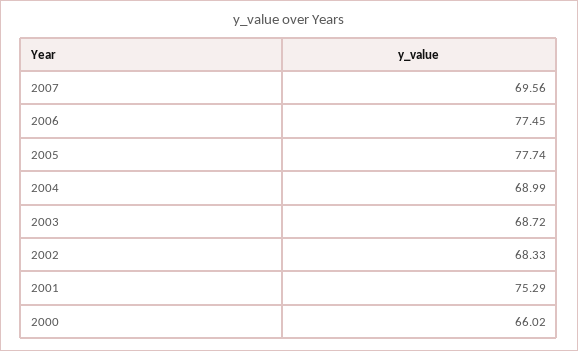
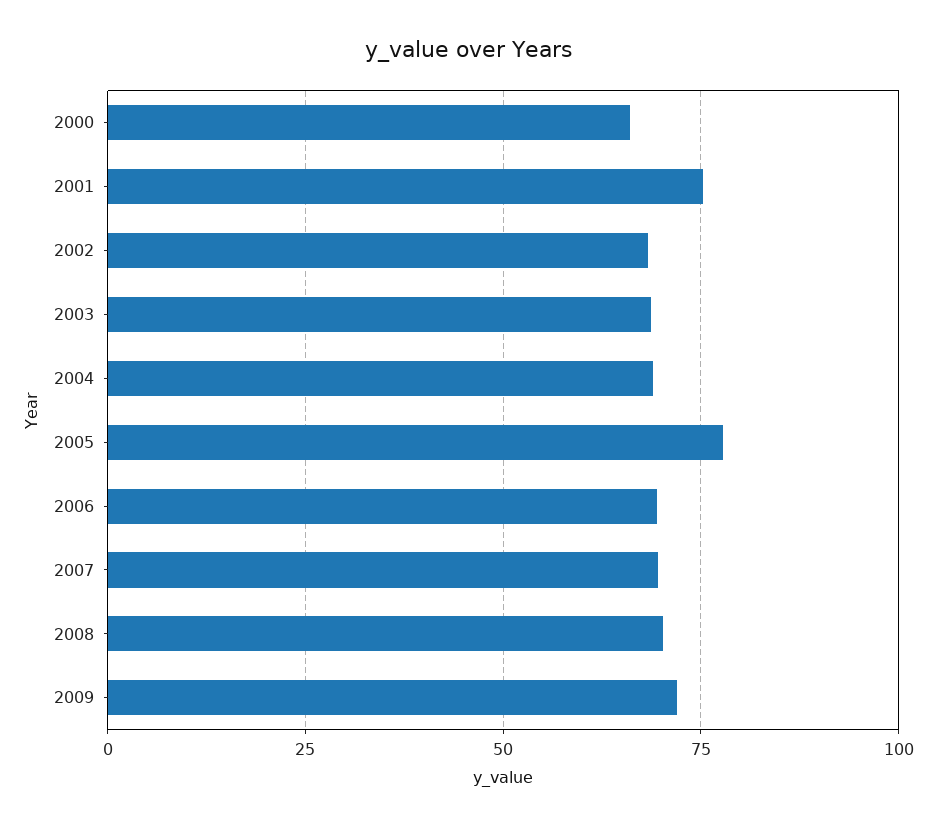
2006: 77.45 -> 70
2008: none -> 70
2009: none -> 72.5

